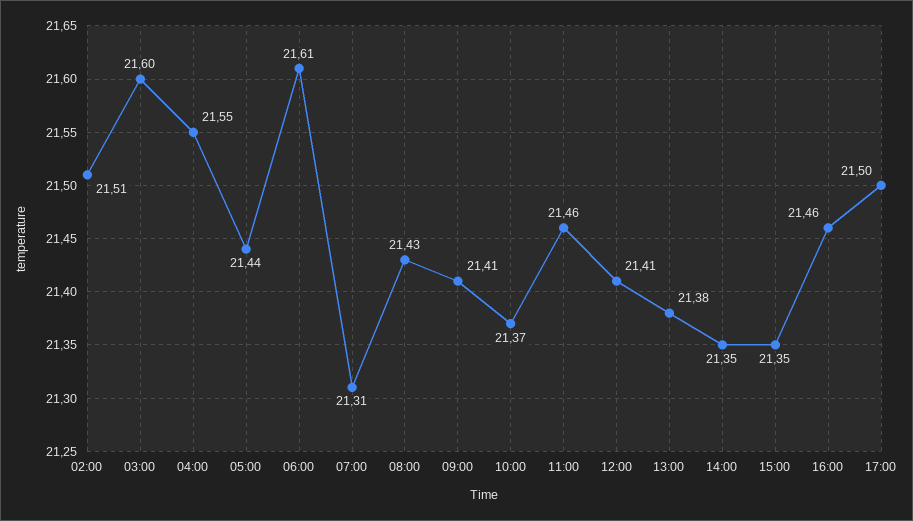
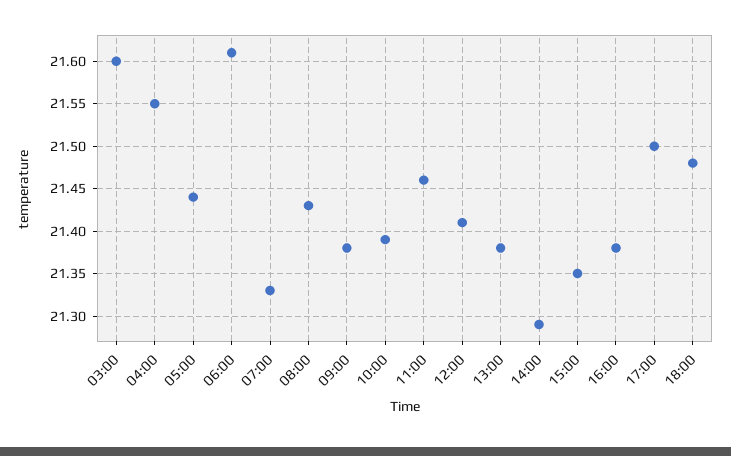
02:00: 21.51 -> none
07:00: 21.31 -> 21.33
09:00: 21.41 -> 21.38
10:00: 21.37 -> 21.39
14:00: 21.35 -> 21.29
16:00: 21.46 -> 21.38
18:00: none -> 21.48

